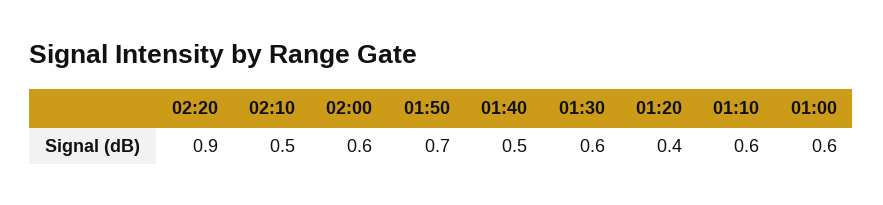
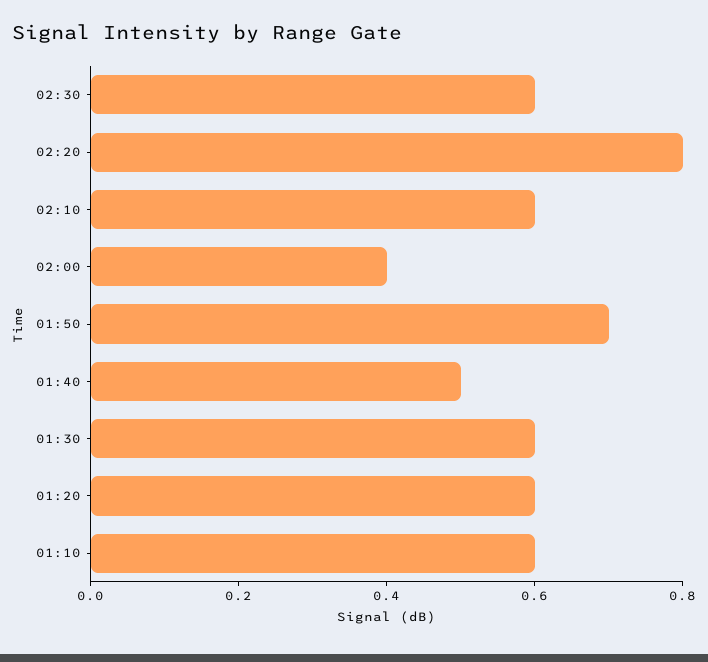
02:20: 0.9 -> 0.8
02:10: 0.5 -> 0.6
02:00: 0.6 -> 0.4
01:20: 0.4 -> 0.6
01:00: 0.6 -> none
02:30: none -> 0.6

